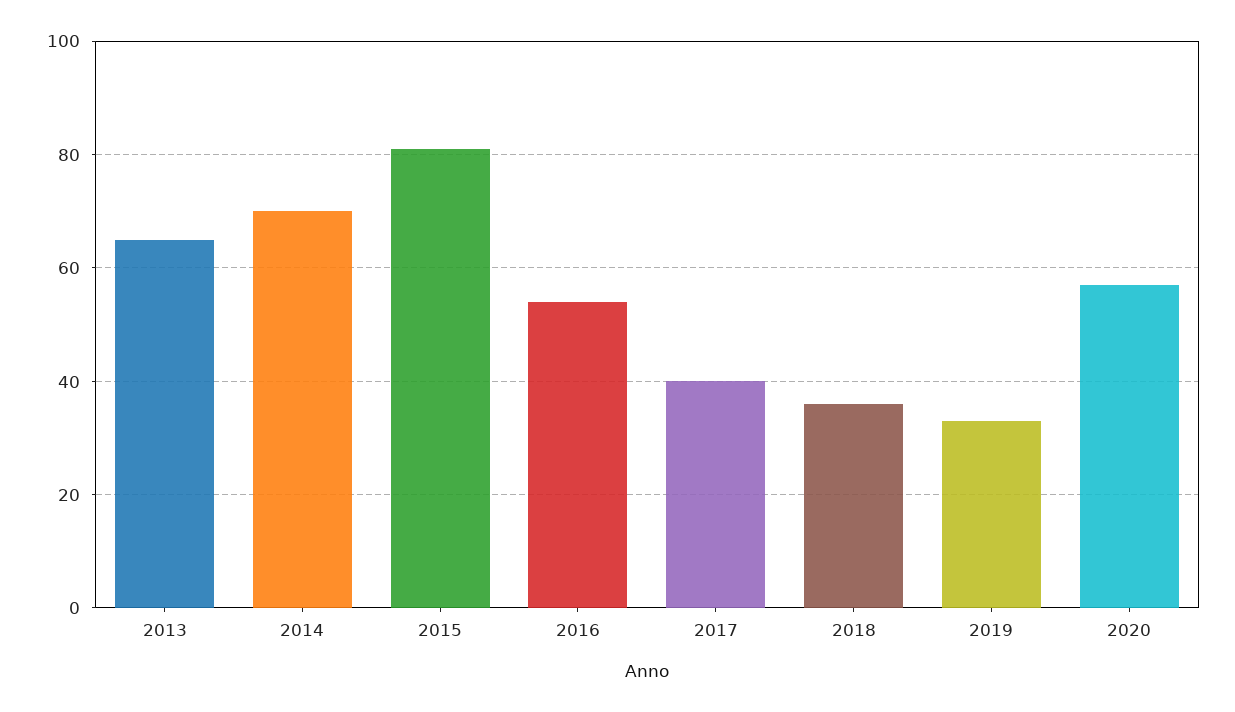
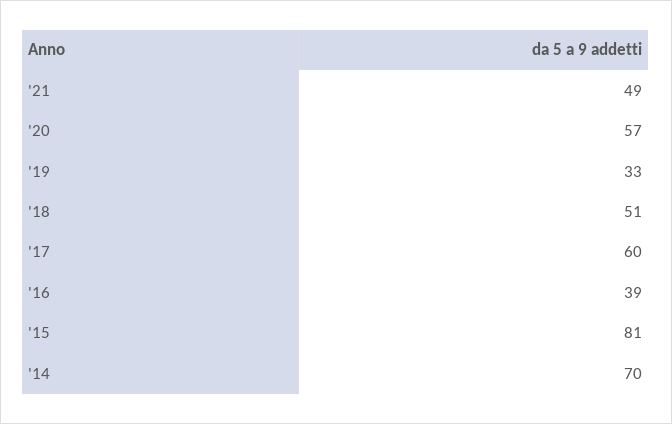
2013: 65 -> none
2016: 55 -> 39
2017: 40 -> 60
2018: 35 -> 51
'21: none -> 49

